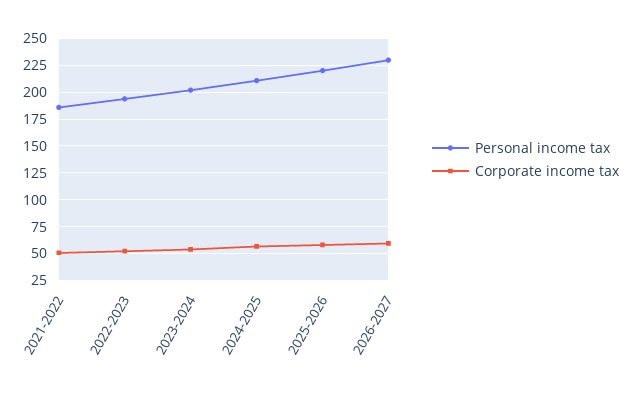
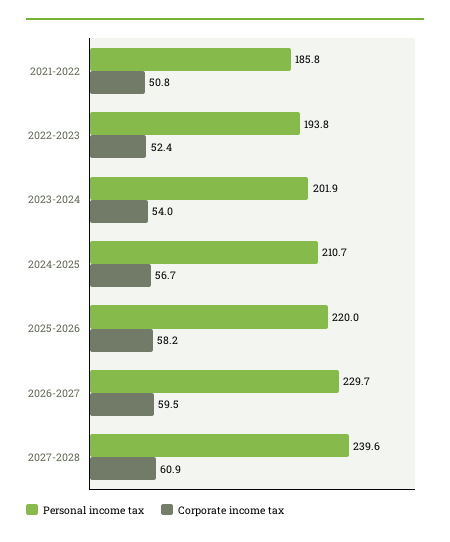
Personal income tax, 2027-2028: none -> 239.6
Corporate income tax, 2027-2028: none -> 60.9

